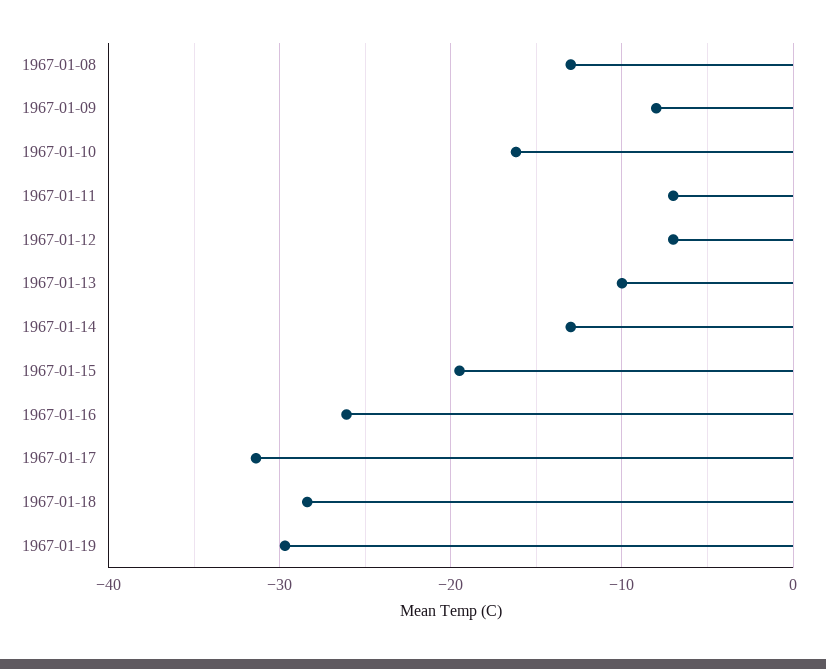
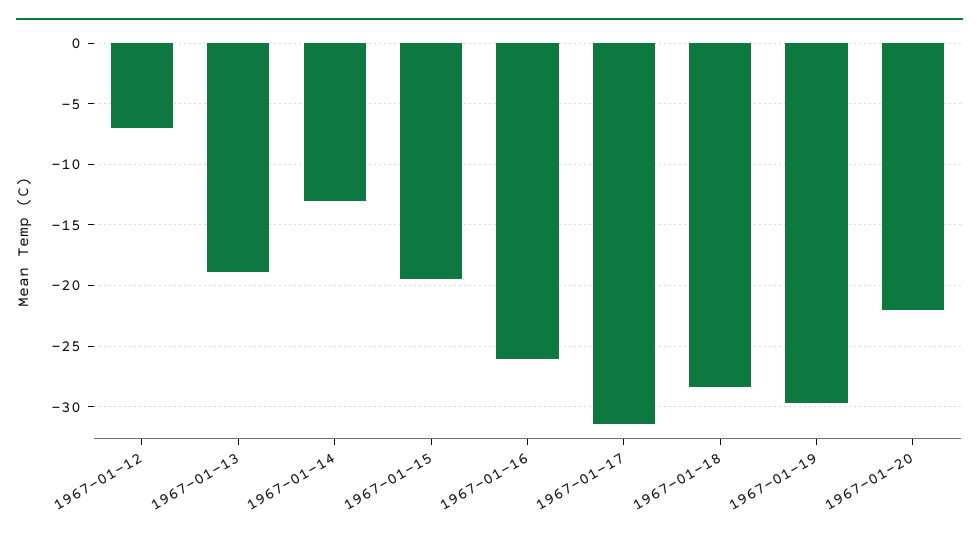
1967-01-08: -13 -> none
1967-01-09: -8 -> none
1967-01-10: -16 -> none
1967-01-11: -7 -> none
1967-01-13: -10 -> -19
1967-01-20: none -> -22

